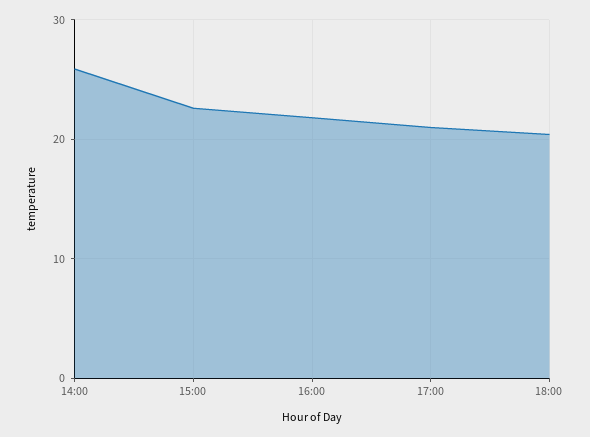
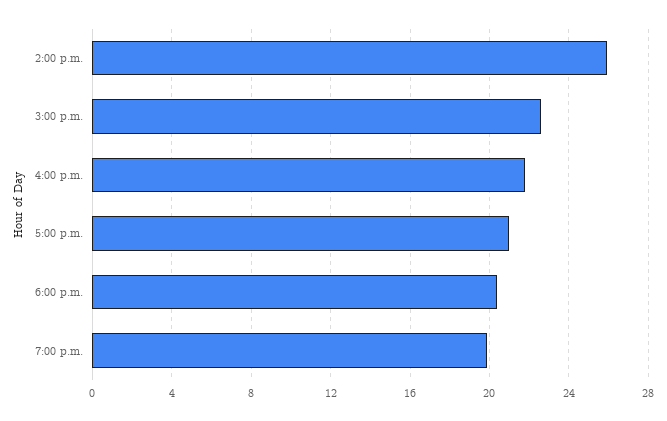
7:00 p.m.: none -> 20

